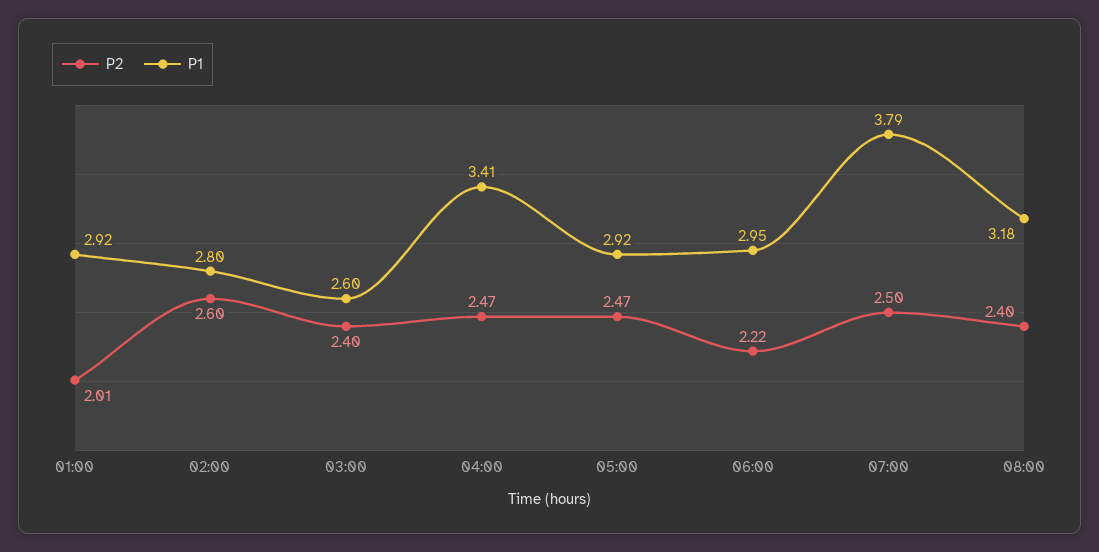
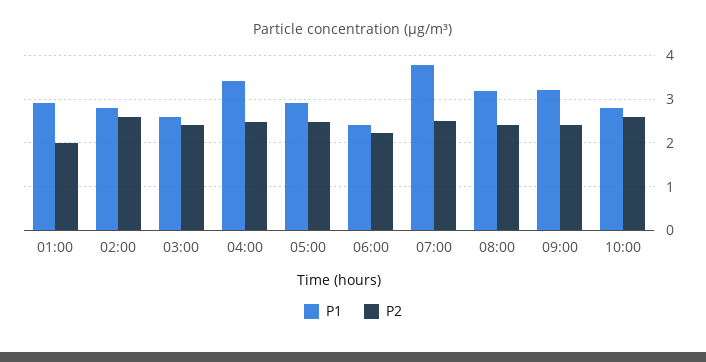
P1, 06:00: 2.95 -> 2.4
P1, 09:00: none -> 3.2
P2, 09:00: none -> 2.4
P1, 10:00: none -> 2.8
P2, 10:00: none -> 2.6

